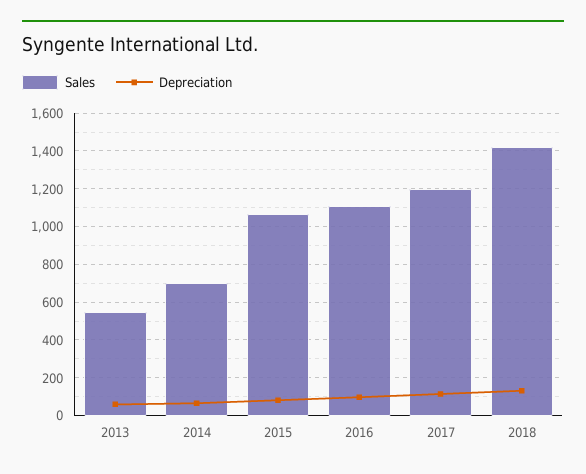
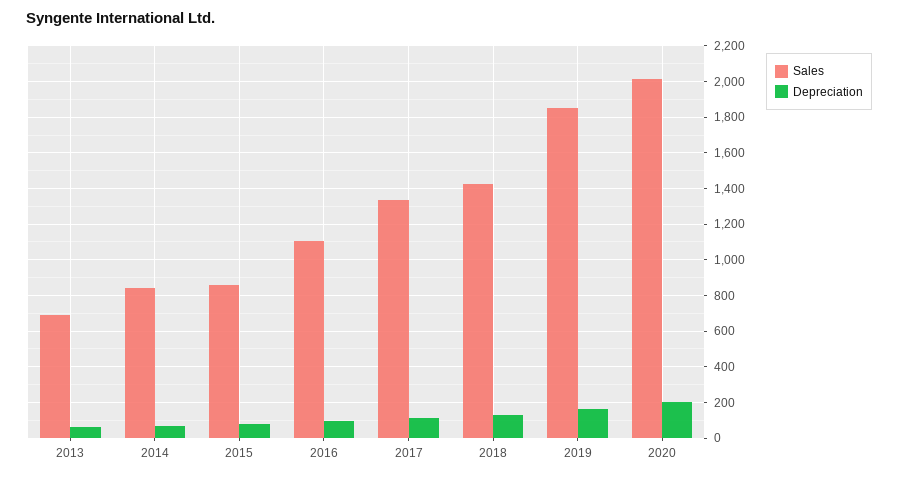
Sales, 2013: 550 -> 700
Sales, 2014: 700 -> 850
Sales, 2015: 1050 -> 850
Sales, 2017: 1200 -> 1350
Sales, 2019: none -> 1850
Depreciation, 2019: none -> 150
Sales, 2020: none -> 2000
Depreciation, 2020: none -> 200

